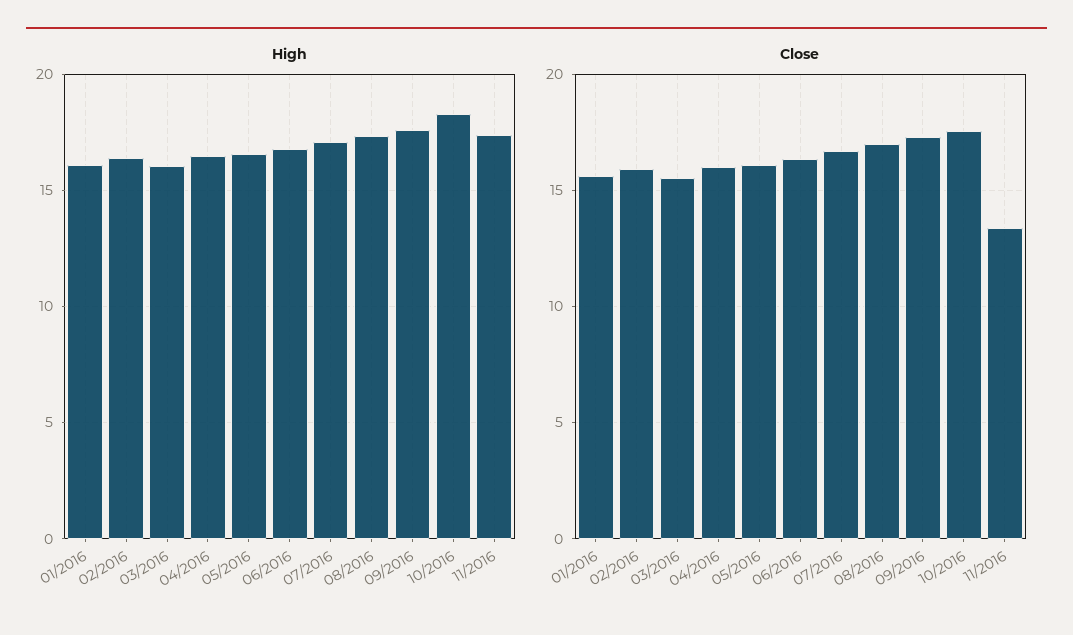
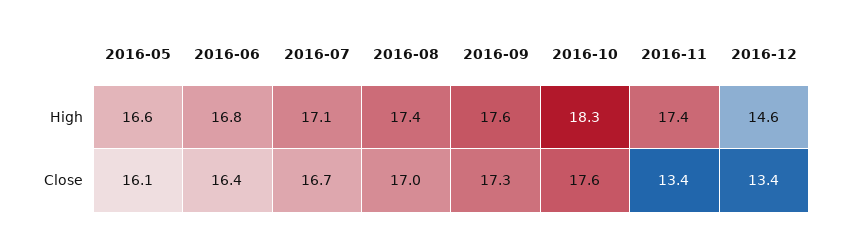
High, 01/2016: 16 -> none
High, 02/2016: 16.5 -> none
High, 03/2016: 16 -> none
High, 04/2016: 16.5 -> none
Close, 01/2016: 15.5 -> none
Close, 02/2016: 16 -> none
Close, 03/2016: 15.5 -> none
Close, 04/2016: 16 -> none
High, 2016-12: none -> 14.6
Close, 2016-12: none -> 13.4

